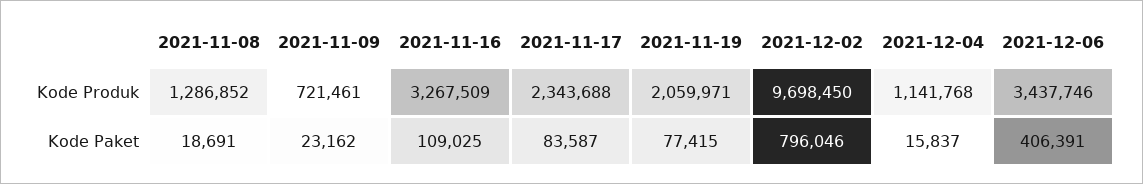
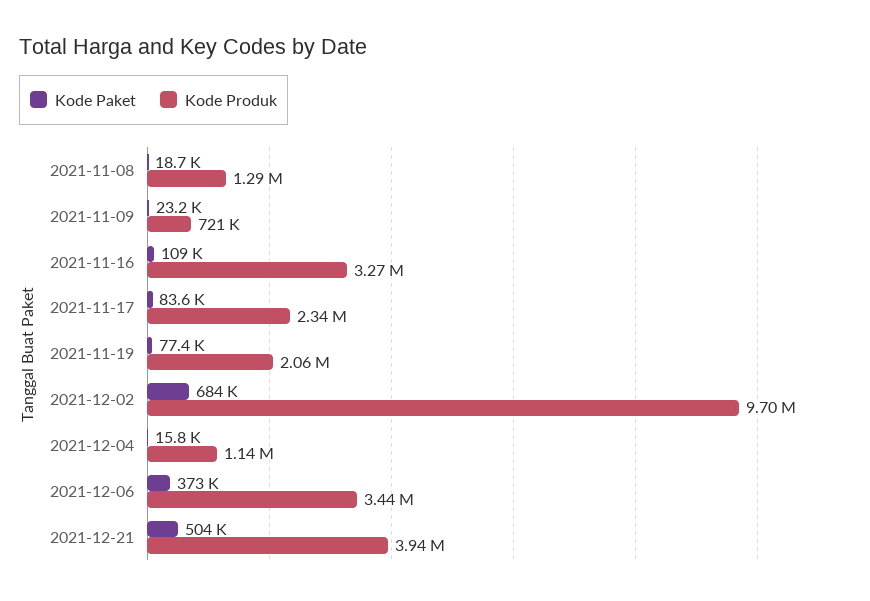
Kode Paket, 2021-12-02: 796046 -> 684000
Kode Paket, 2021-12-06: 406391 -> 373000
Kode Paket, 2021-12-21: none -> 504000
Kode Produk, 2021-12-21: none -> 3940000

